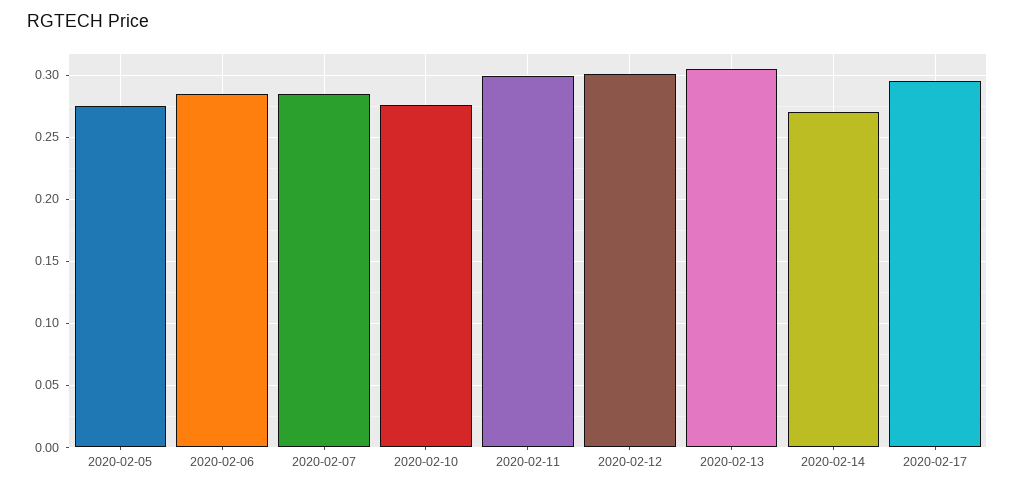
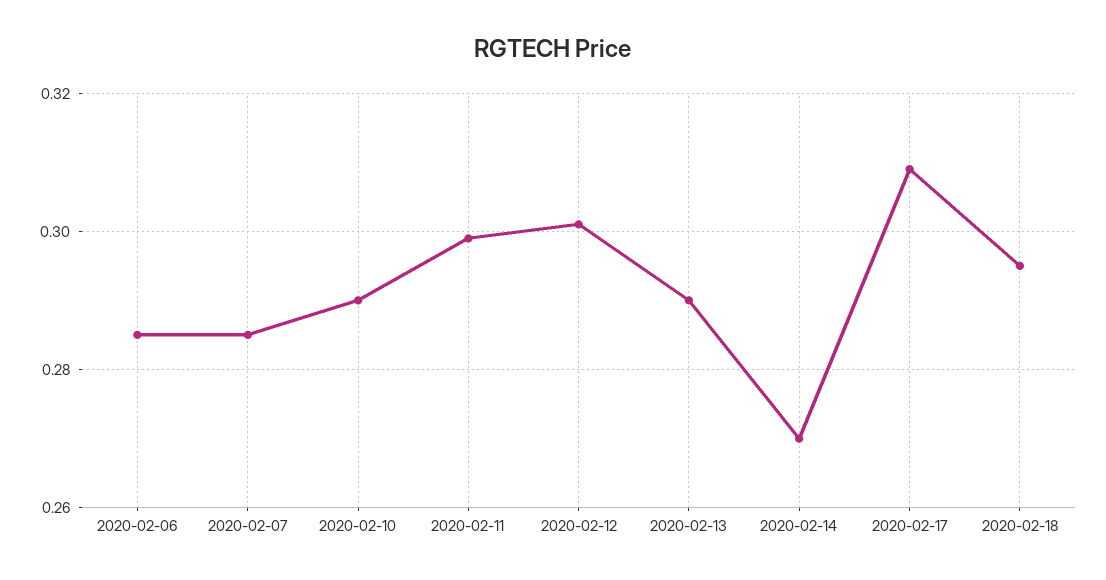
2020-02-05: 0.275 -> none
2020-02-10: 0.275 -> 0.29
2020-02-13: 0.305 -> 0.29
2020-02-17: 0.295 -> 0.31
2020-02-18: none -> 0.295

